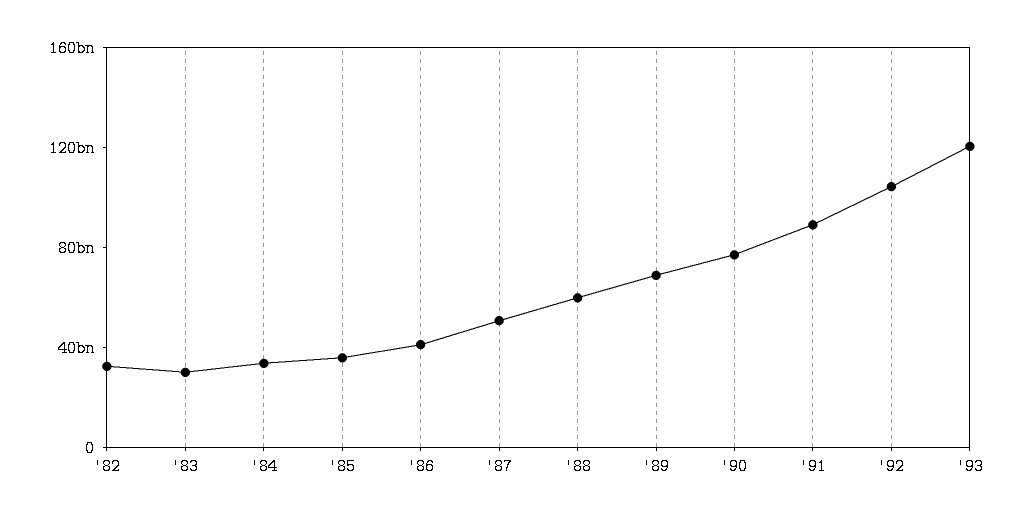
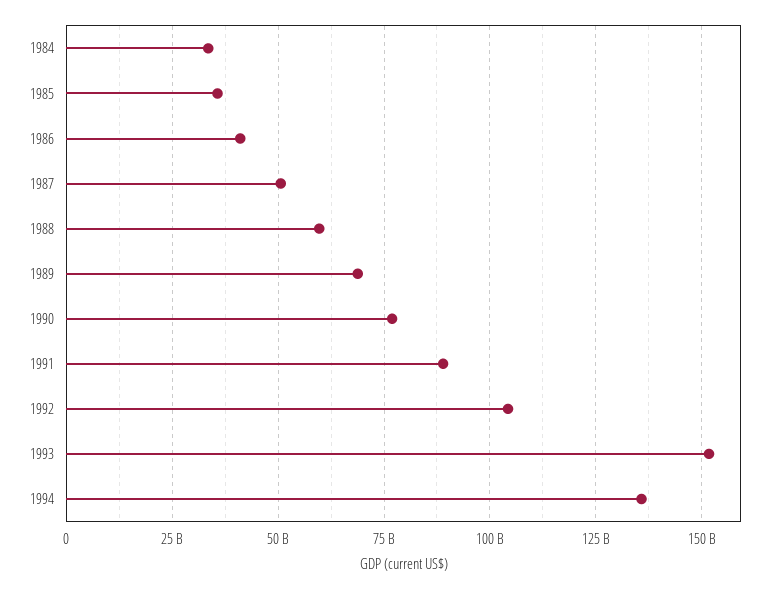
'82: 30000000000 -> none
'83: 30000000000 -> none
'93: 120000000000 -> 152500000000
1994: none -> 135000000000

